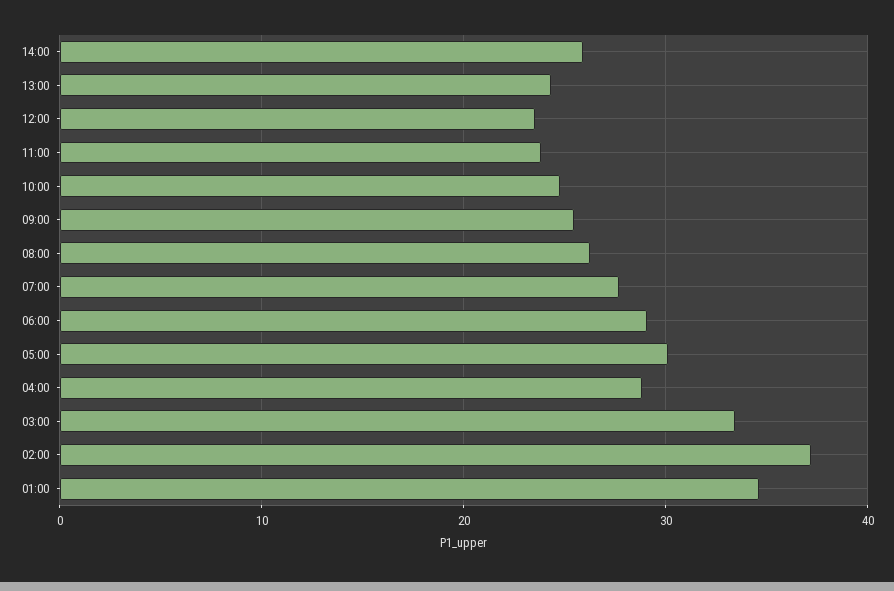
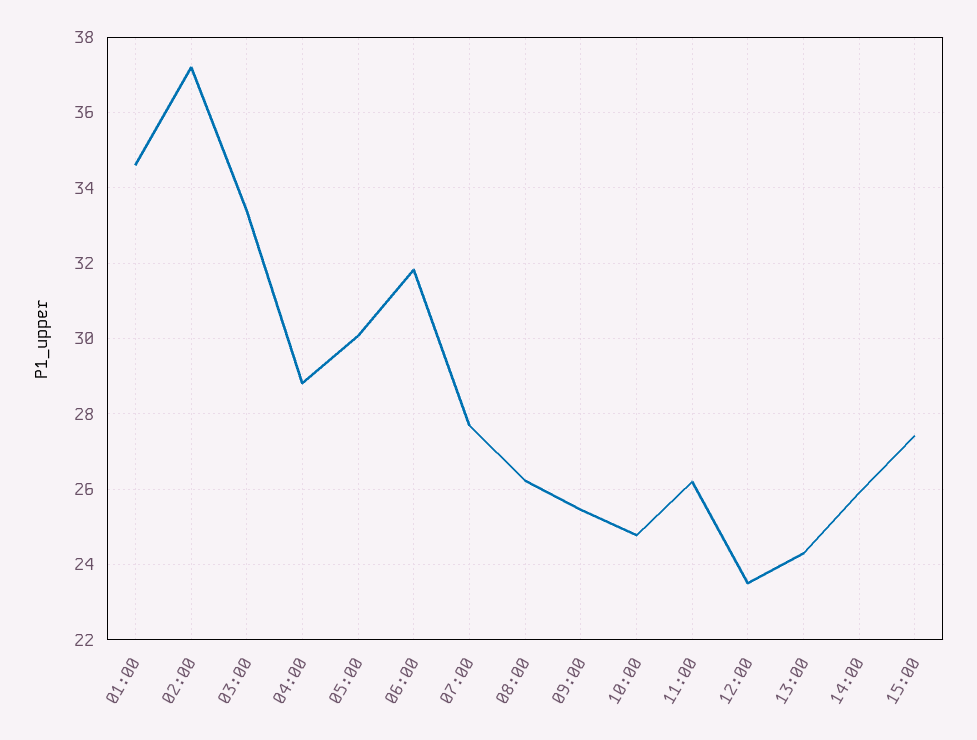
11:00: 24 -> 26.2
06:00: 29 -> 31.8
15:00: none -> 27.4

